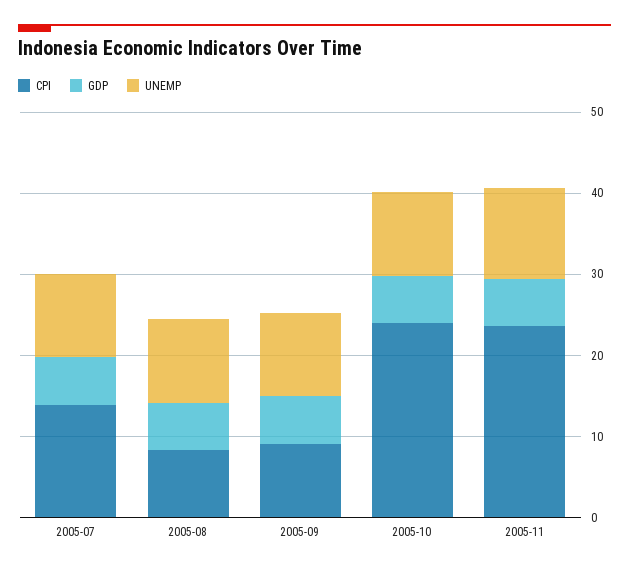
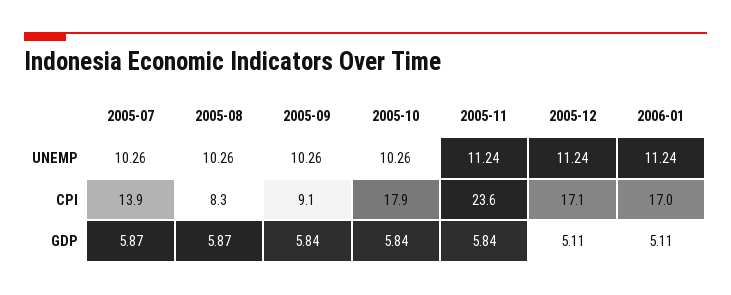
CPI, 2005-10: 24 -> 17.9
UNEMP, 2005-12: none -> 11.24
UNEMP, 2006-01: none -> 11.24
CPI, 2005-12: none -> 17.1
CPI, 2006-01: none -> 17
GDP, 2005-12: none -> 5.11
GDP, 2006-01: none -> 5.11

